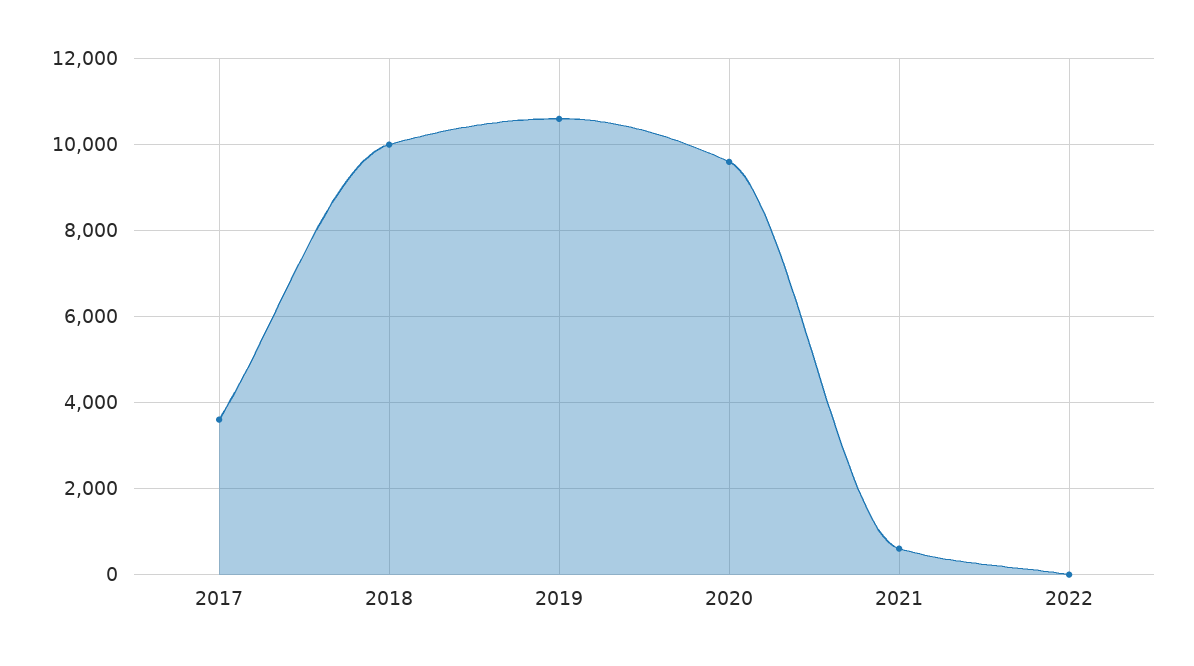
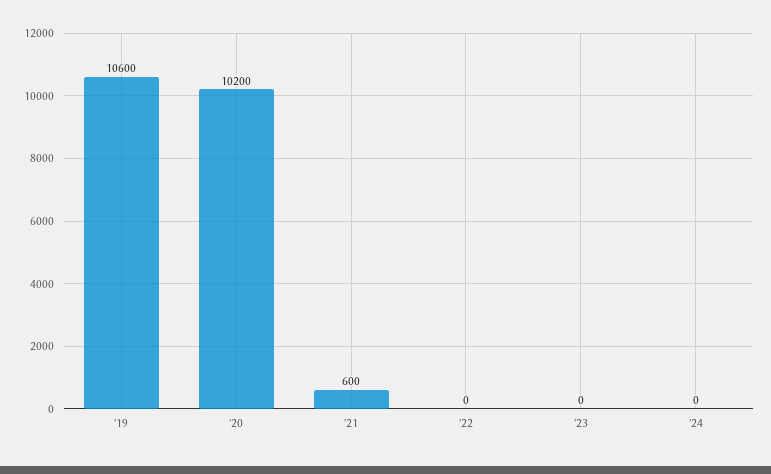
2017: 3600 -> none
2018: 10000 -> none
2020: 9600 -> 10200
'23: none -> 0
'24: none -> 0

